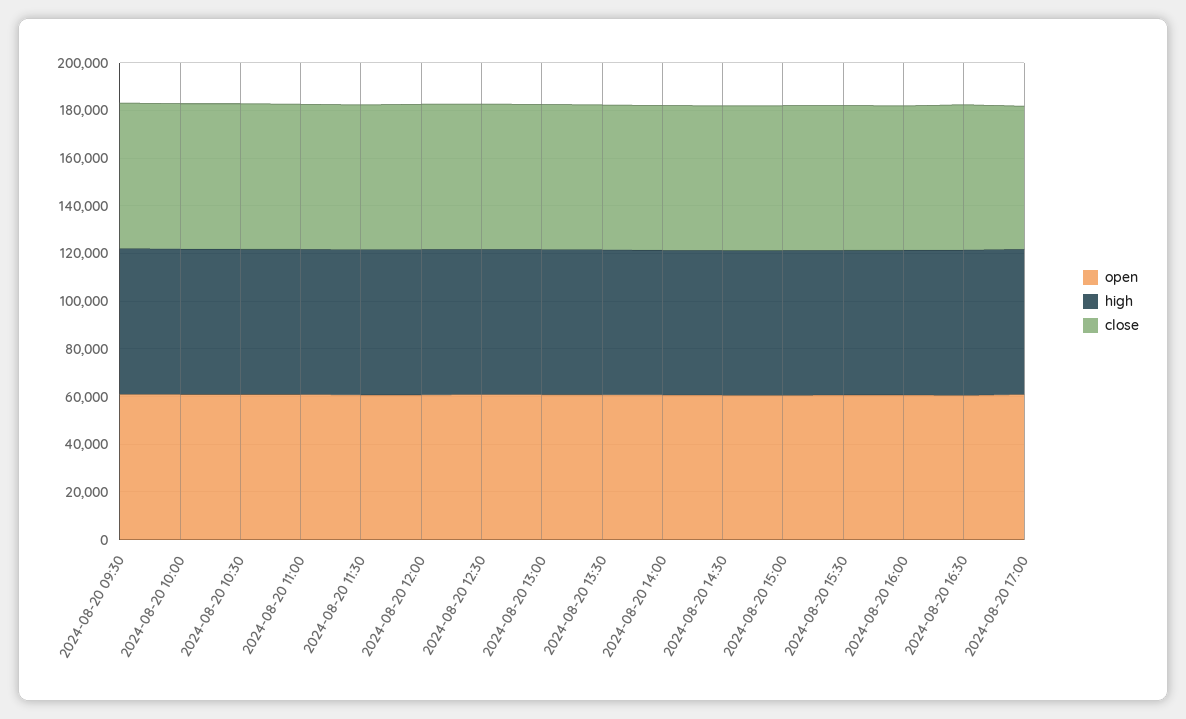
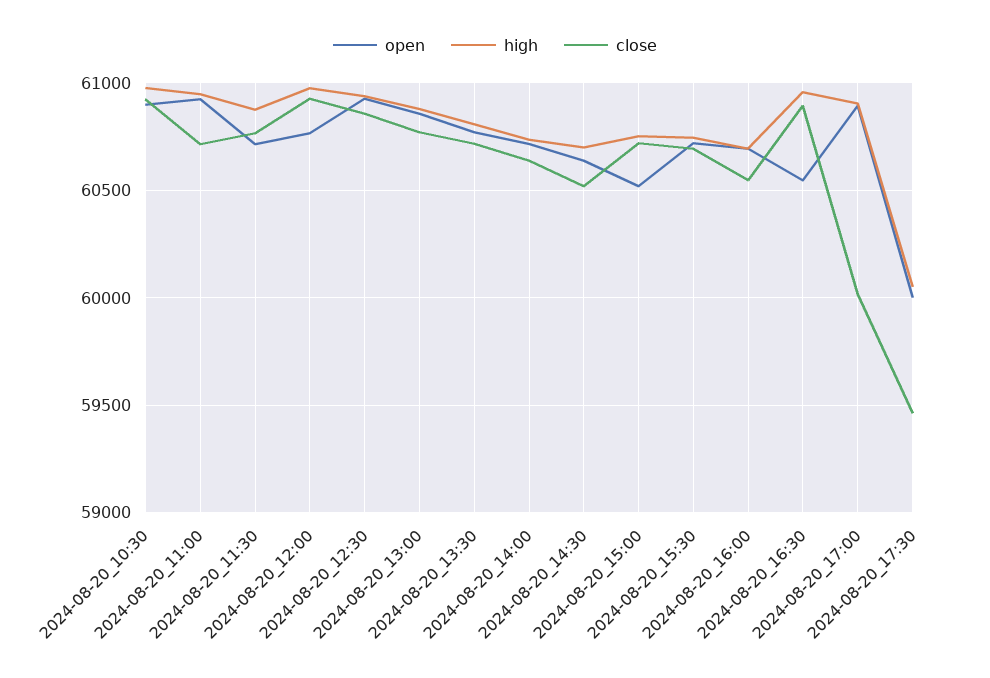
open, 2024-08-20 09:30: 60000 -> none
high, 2024-08-20 09:30: 60000 -> none
close, 2024-08-20 09:30: 60000 -> none
open, 2024-08-20 10:00: 60000 -> none
high, 2024-08-20 10:00: 60000 -> none
close, 2024-08-20 10:00: 60000 -> none
open, 2024-08-20_17:30: none -> 60000
high, 2024-08-20_17:30: none -> 60050
close, 2024-08-20_17:30: none -> 59450

